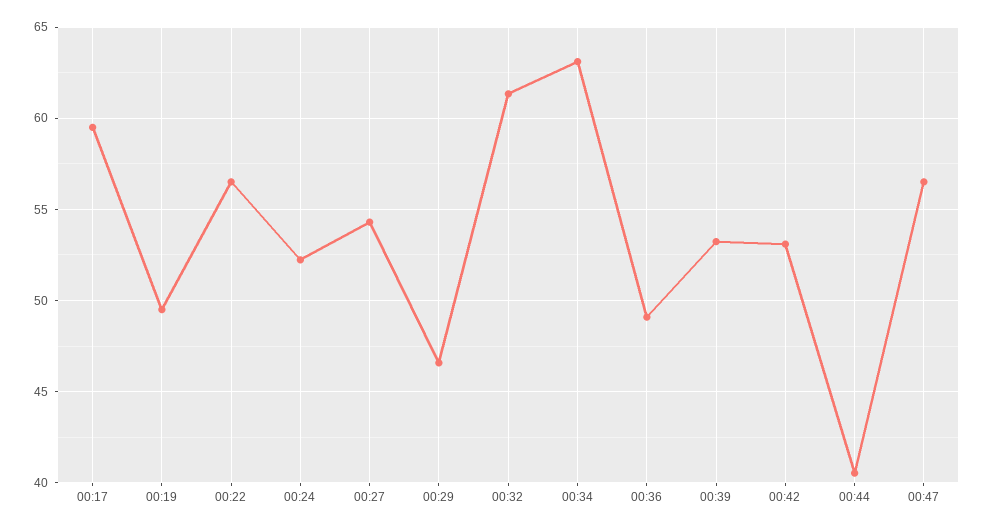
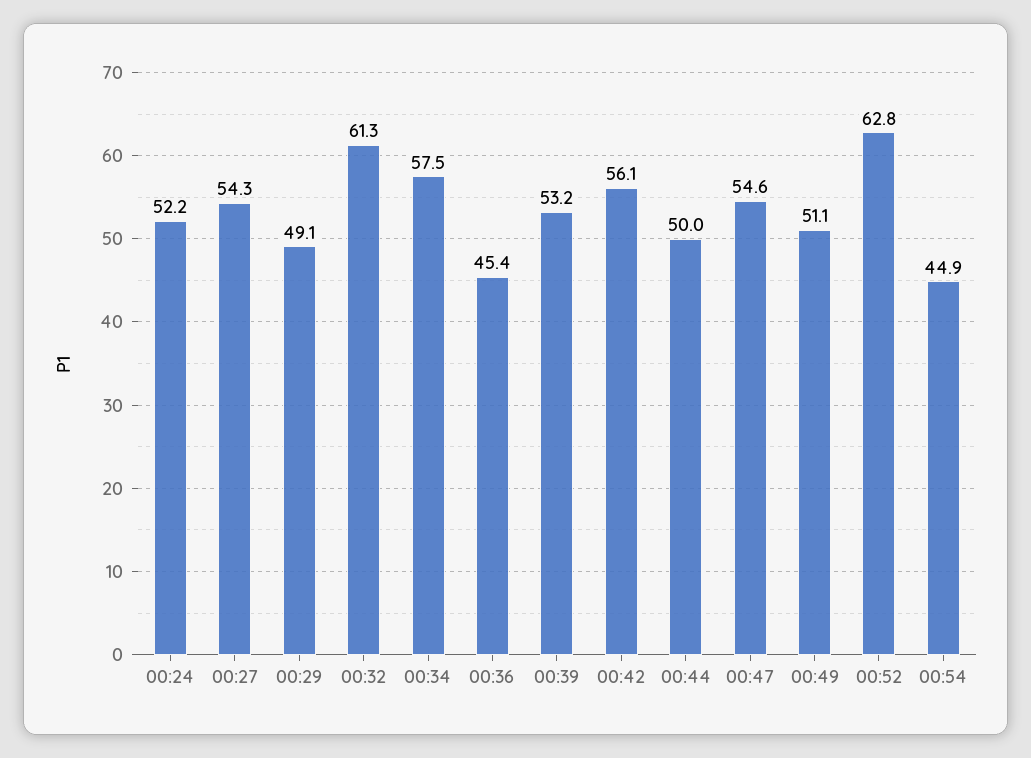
00:17: 59.5 -> none
00:19: 49.5 -> none
00:22: 56.5 -> none
00:29: 46.5 -> 49.1
00:34: 63 -> 57.5
00:36: 49 -> 45.4
00:42: 53 -> 56.1
00:44: 40.5 -> 50
00:47: 56.5 -> 54.6
00:49: none -> 51.1
00:52: none -> 62.8
00:54: none -> 44.9

